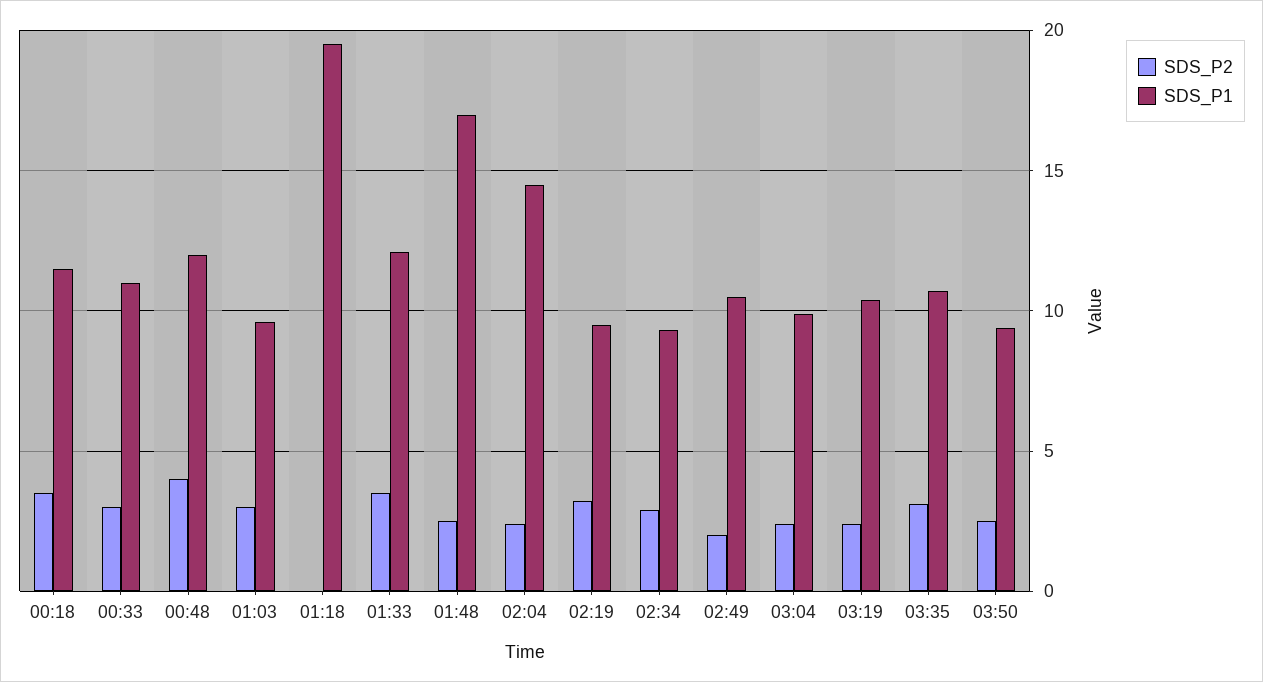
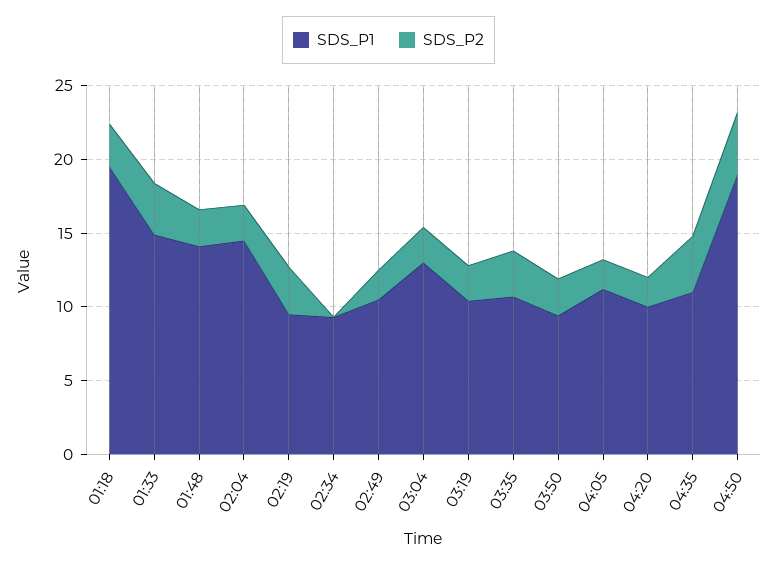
SDS_P2, 00:18: 3.5 -> none
SDS_P1, 00:18: 11.5 -> none
SDS_P2, 00:33: 3 -> none
SDS_P1, 00:33: 11 -> none
SDS_P2, 00:48: 4 -> none
SDS_P1, 00:48: 12 -> none
SDS_P2, 01:03: 3 -> none
SDS_P1, 01:03: 9.5 -> none
SDS_P2, 01:18: 0 -> 3
SDS_P1, 01:33: 12 -> 15
SDS_P1, 01:48: 17 -> 14
SDS_P2, 02:34: 3 -> 0
SDS_P1, 03:04: 10 -> 13
SDS_P1, 04:05: none -> 11
SDS_P2, 04:05: none -> 2
SDS_P1, 04:20: none -> 10
SDS_P2, 04:20: none -> 2
SDS_P1, 04:35: none -> 11
SDS_P2, 04:35: none -> 4
SDS_P1, 04:50: none -> 19
SDS_P2, 04:50: none -> 4

